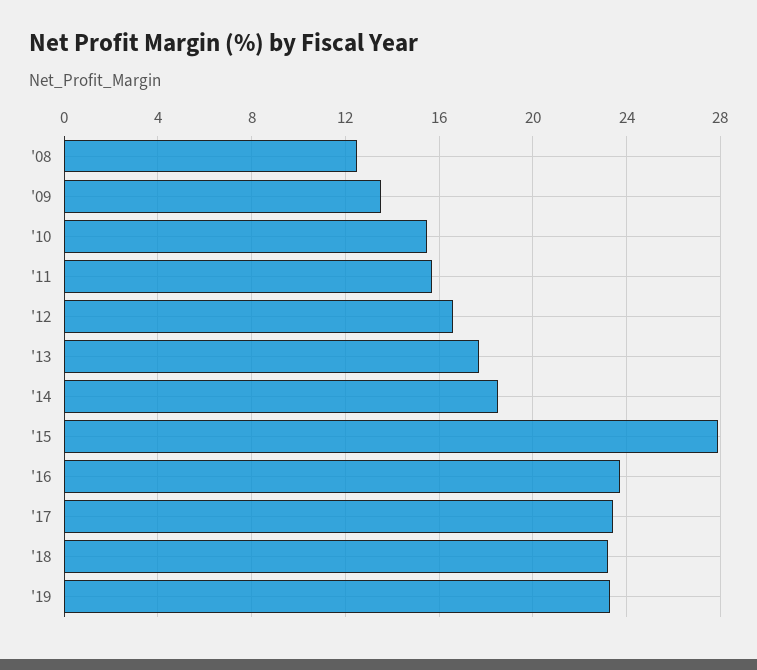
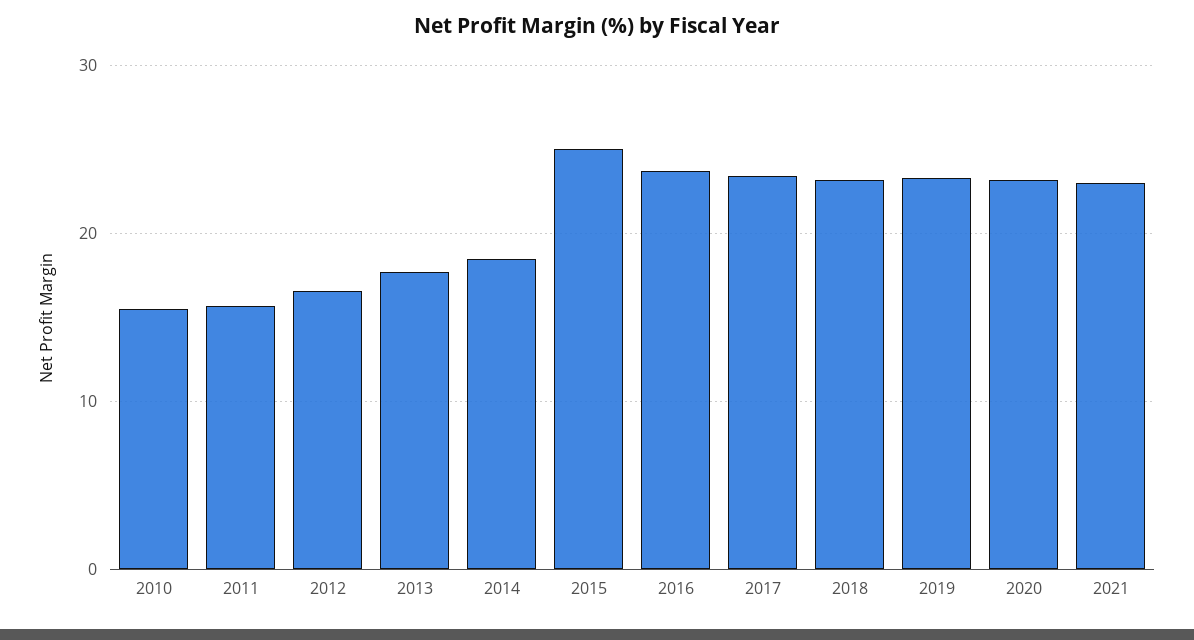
'08: 12.5 -> none
'09: 13.5 -> none
'15: 28 -> 25
2020: none -> 23
2021: none -> 23

